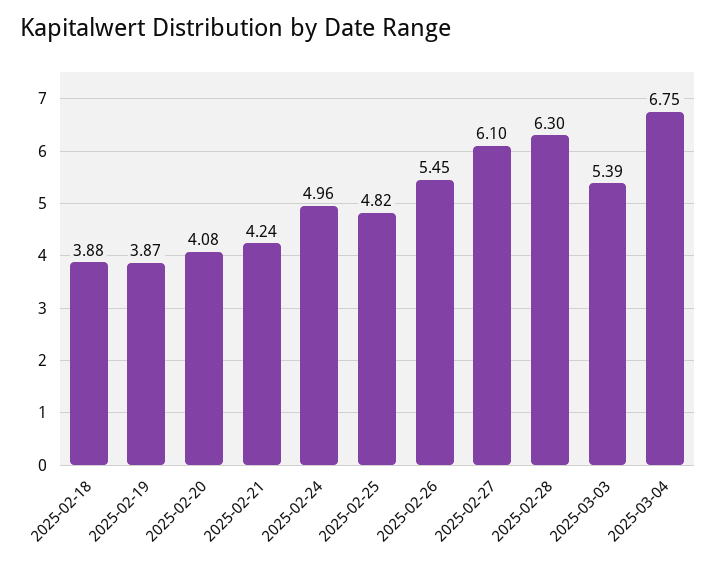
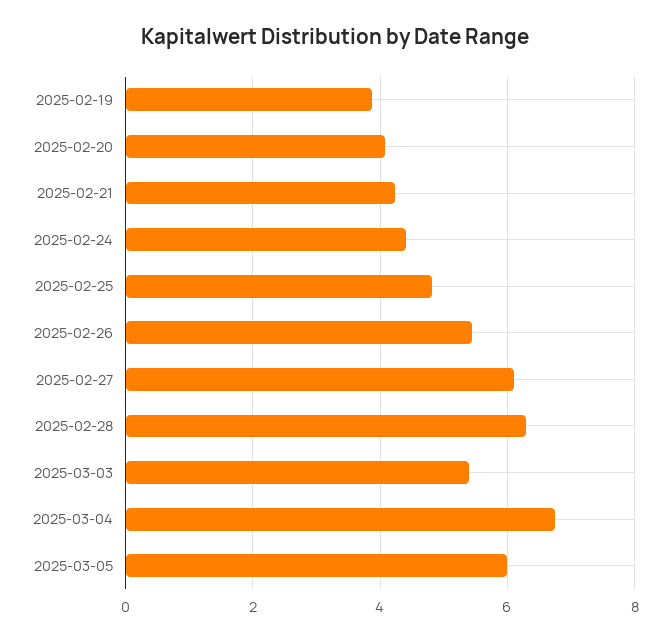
2025-02-18: 3.88 -> none
2025-02-24: 4.96 -> 4.4
2025-03-05: none -> 6

